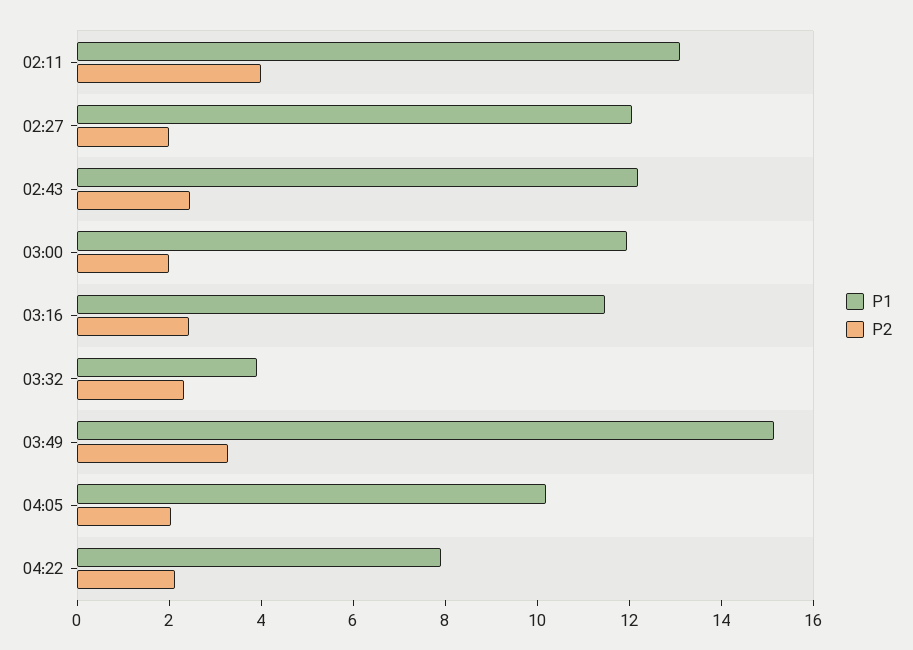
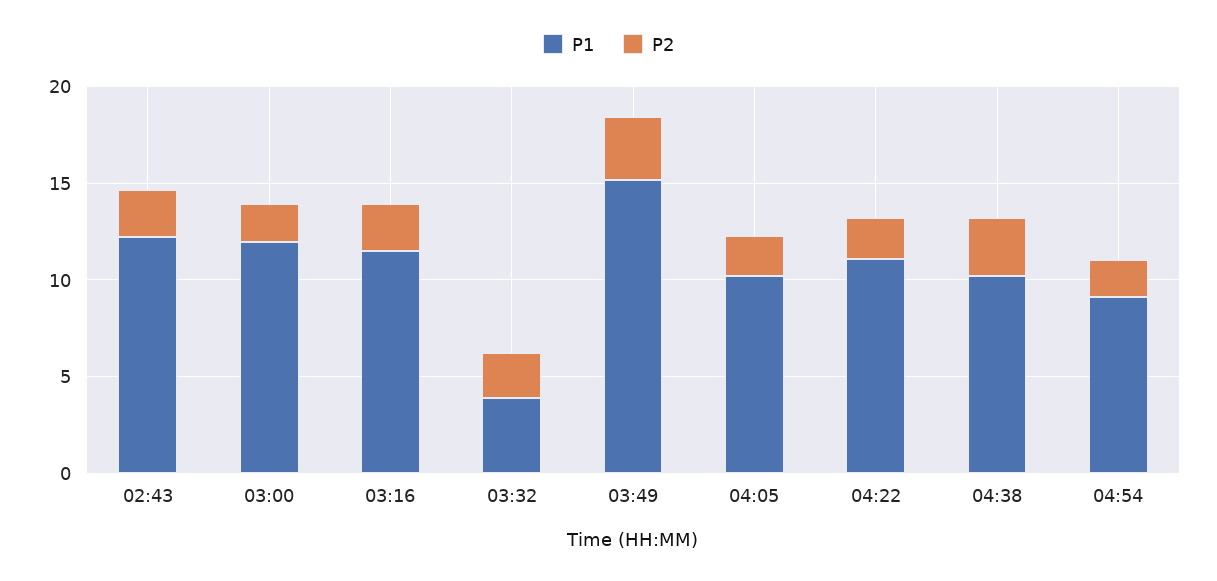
P1, 02:11: 13 -> none
P2, 02:11: 4 -> none
P1, 02:27: 12 -> none
P2, 02:27: 2 -> none
P1, 04:22: 8 -> 11
P1, 04:38: none -> 10
P2, 04:38: none -> 3
P1, 04:54: none -> 9
P2, 04:54: none -> 2

